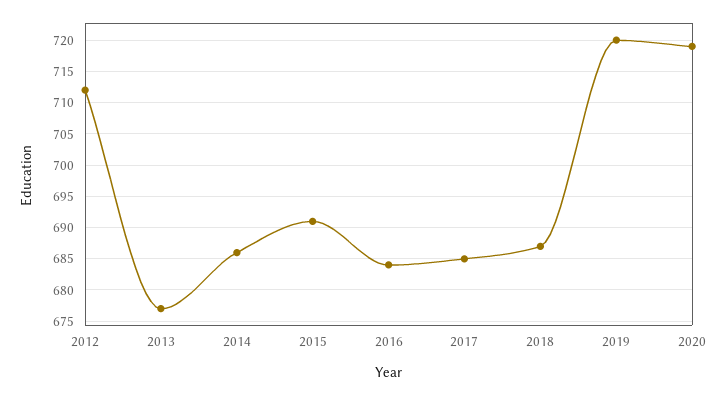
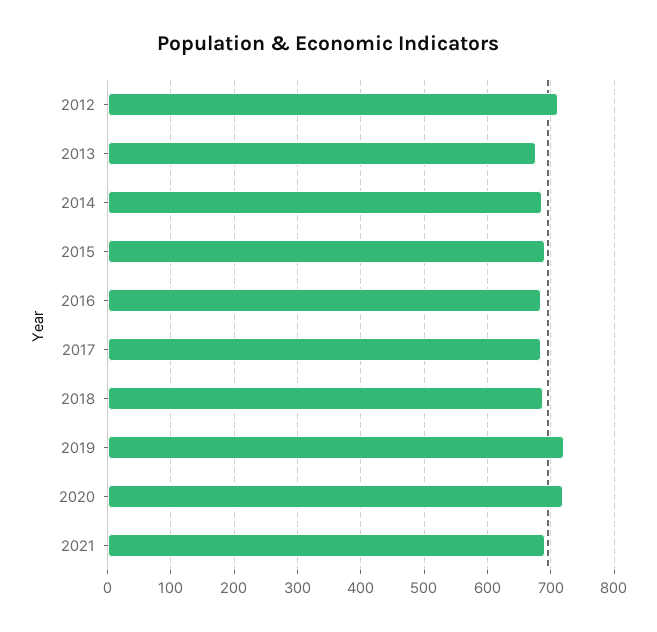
2021: none -> 690

